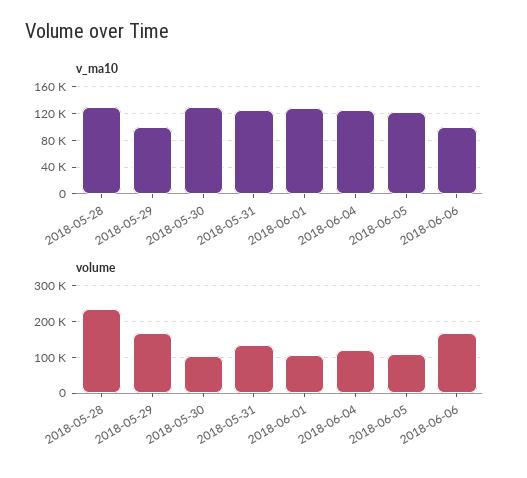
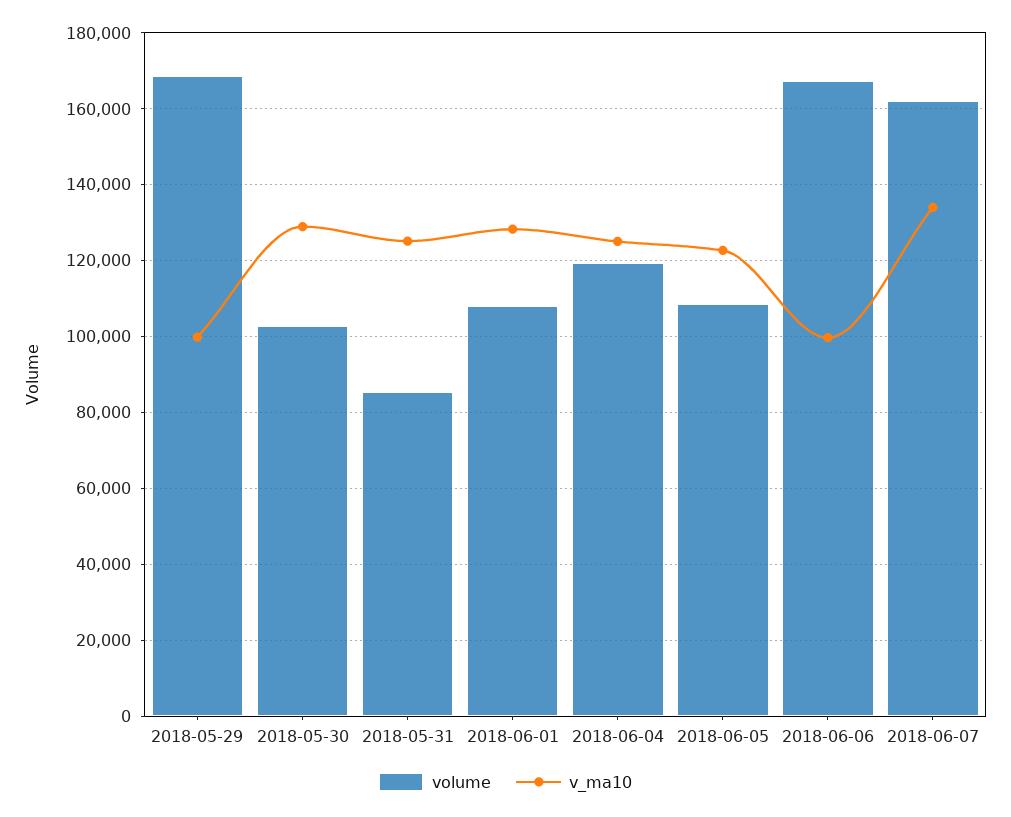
v_ma10, 2018-05-28: 130000 -> none
volume, 2018-05-28: 240000 -> none
volume, 2018-05-31: 140000 -> 86000
volume, 2018-06-07: none -> 162000
v_ma10, 2018-06-07: none -> 134000

